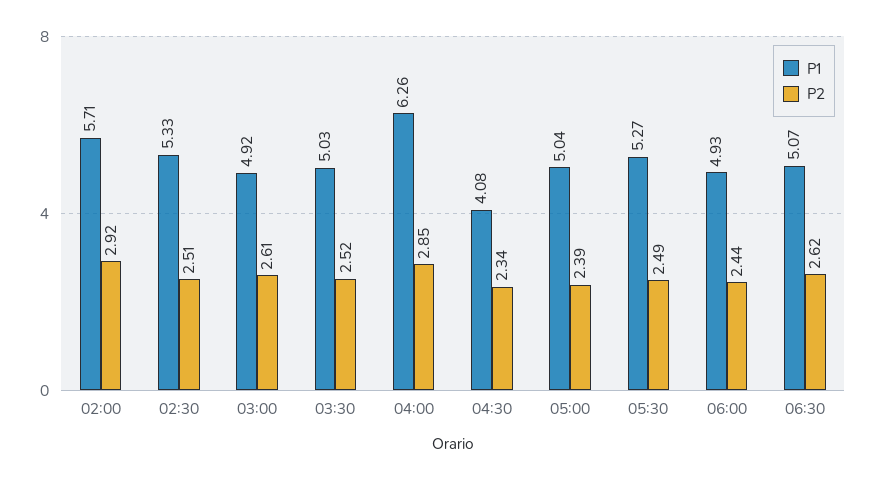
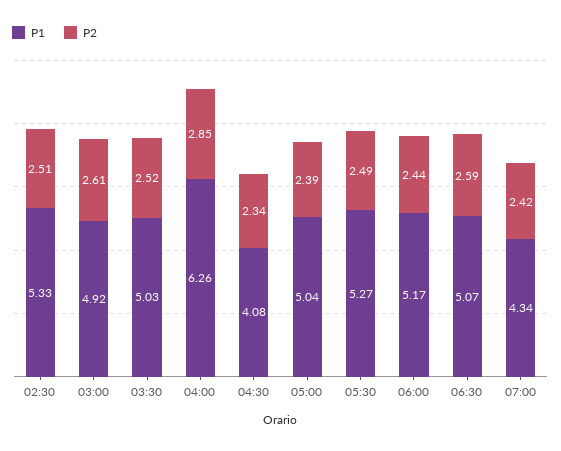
P1, 02:00: 5.71 -> none
P2, 02:00: 2.92 -> none
P1, 06:00: 4.93 -> 5.17
P2, 06:30: 2.62 -> 2.59
P1, 07:00: none -> 4.34
P2, 07:00: none -> 2.42

